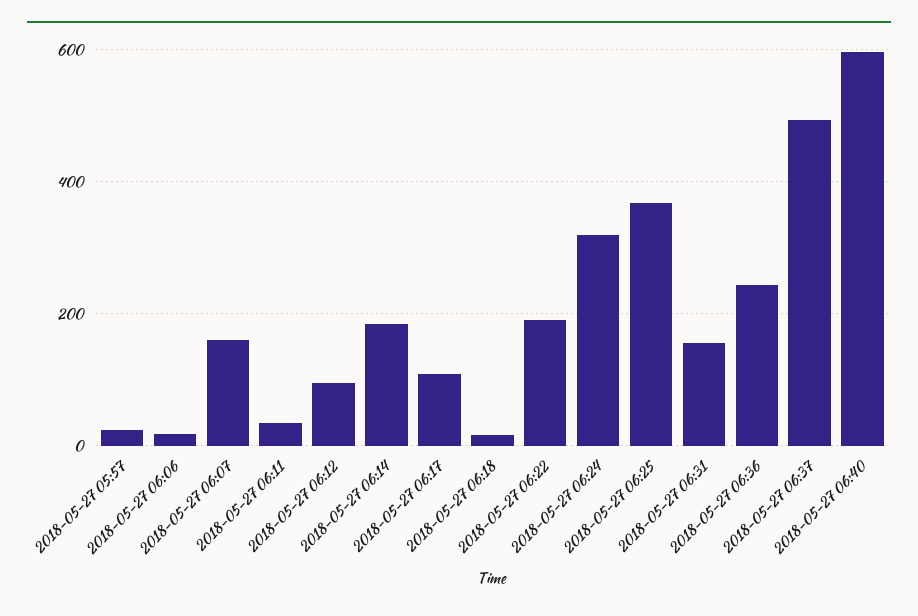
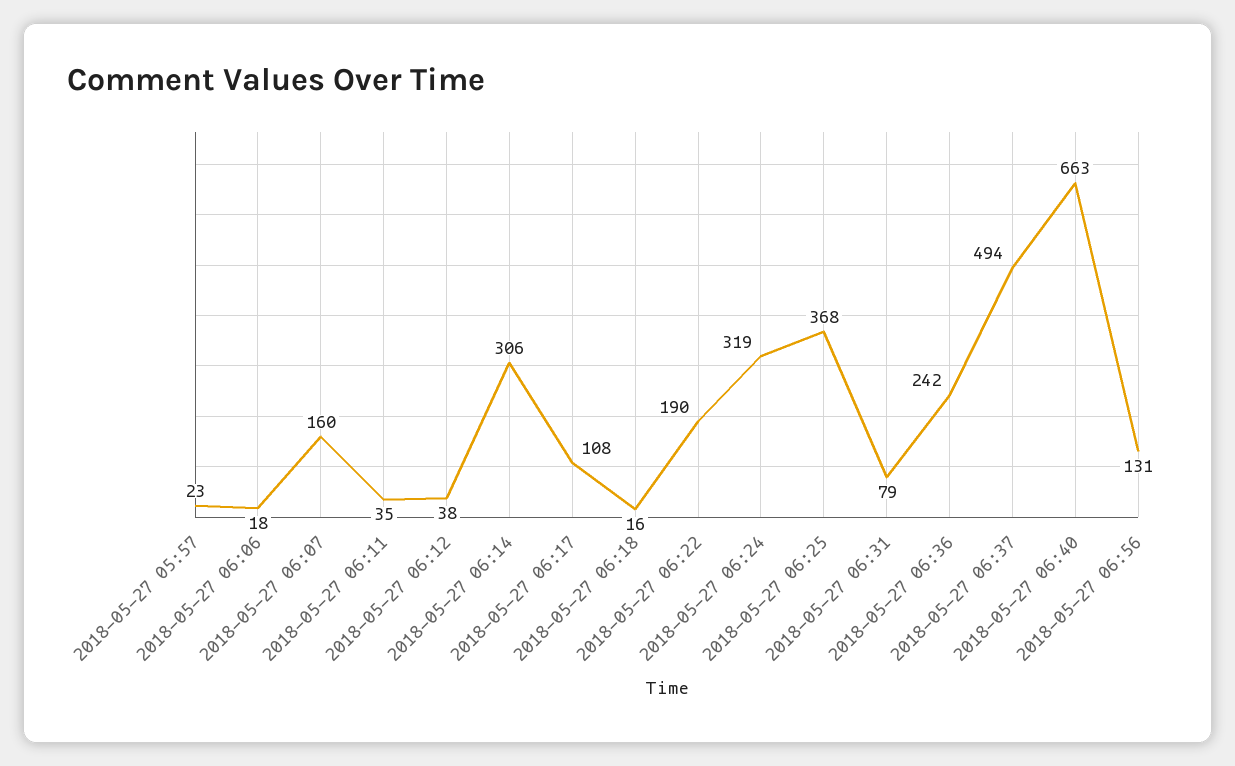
2018-05-27 06:12: 100 -> 38
2018-05-27 06:14: 180 -> 306
2018-05-27 06:31: 160 -> 79
2018-05-27 06:40: 600 -> 663
2018-05-27 06:56: none -> 131

